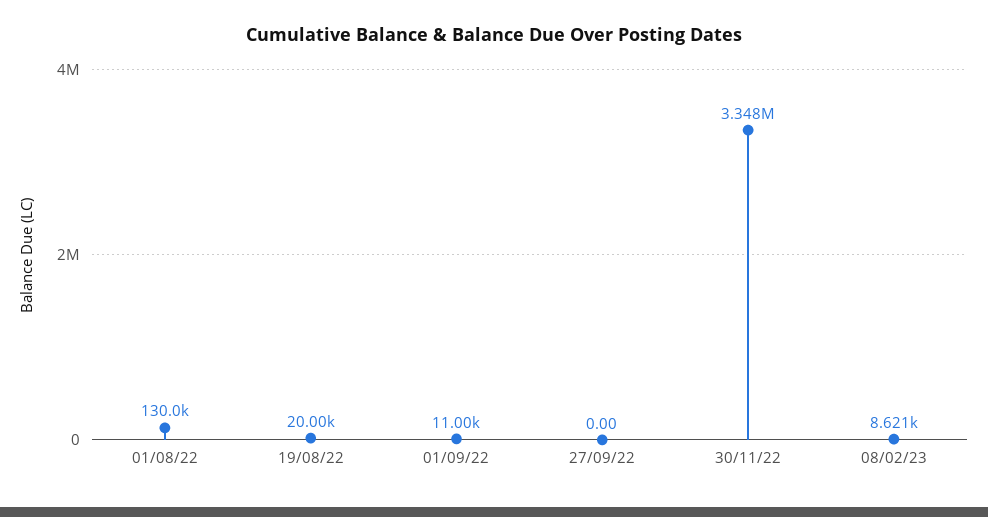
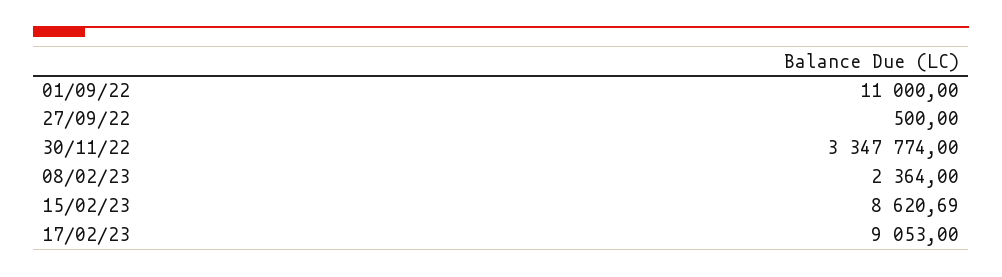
01/08/22: 130000 -> none
19/08/22: 20000 -> none
27/09/22: 0 -> 500
08/02/23: 8621 -> 2364
15/02/23: none -> 8620.69
17/02/23: none -> 9053

